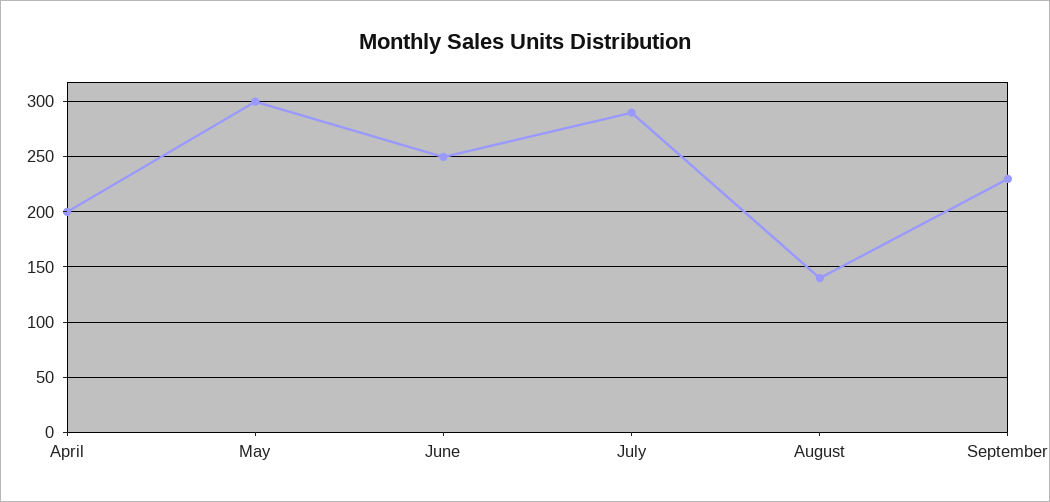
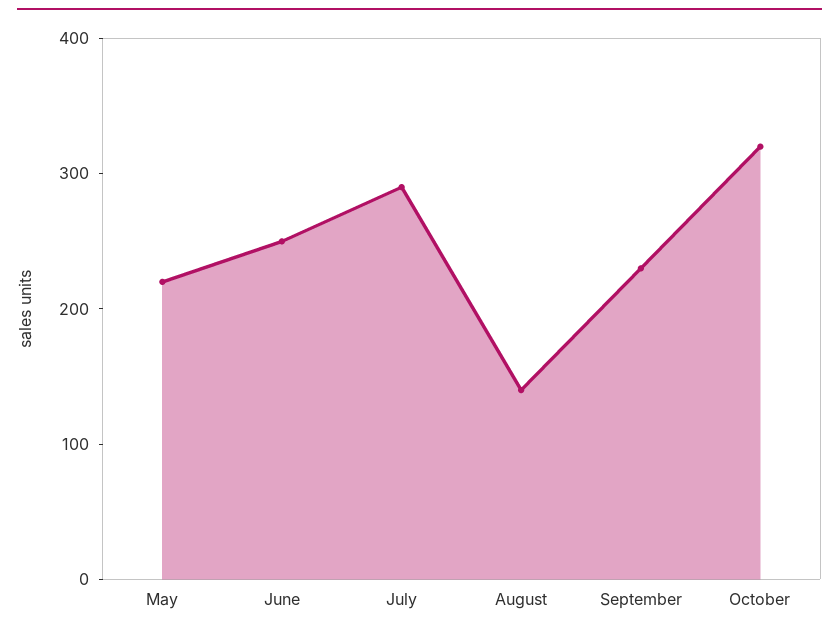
April: 200 -> none
May: 300 -> 220
October: none -> 320

